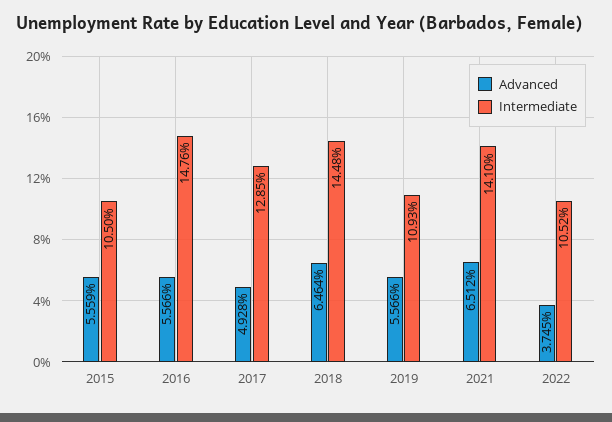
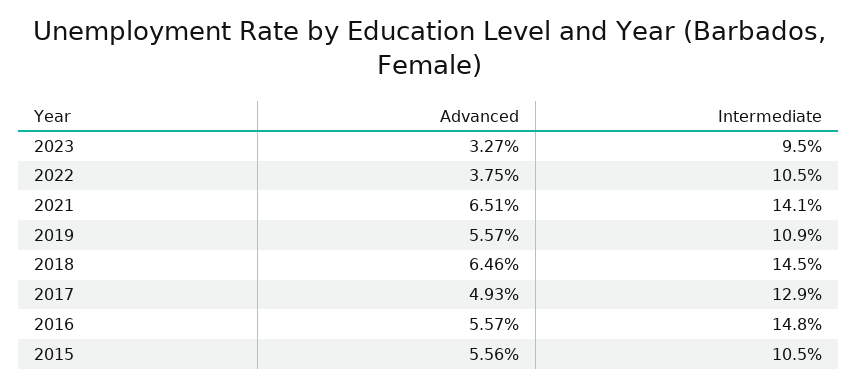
Advanced, 2023: none -> 3.27
Intermediate, 2023: none -> 9.5

